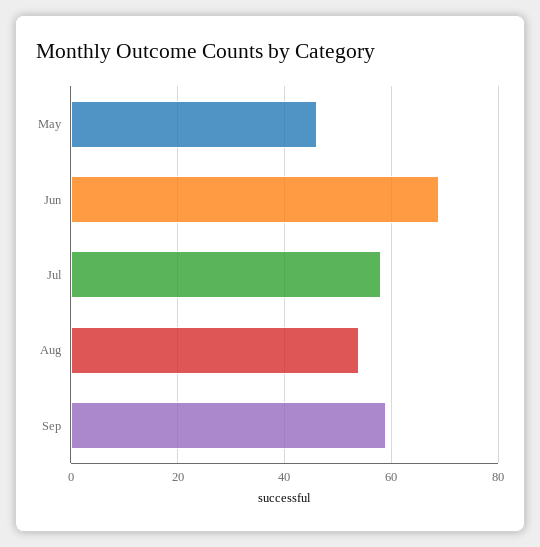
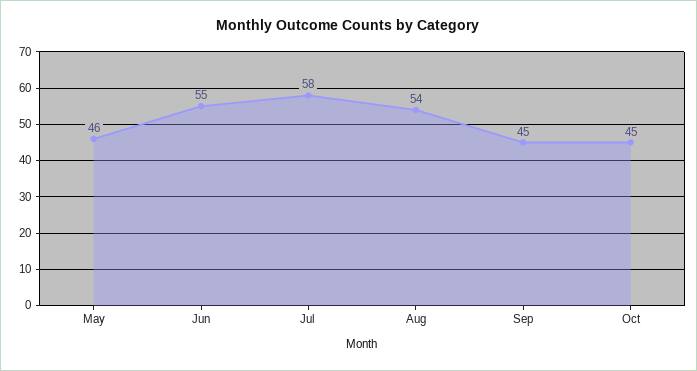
Jun: 70 -> 55
Sep: 60 -> 45
Oct: none -> 45

